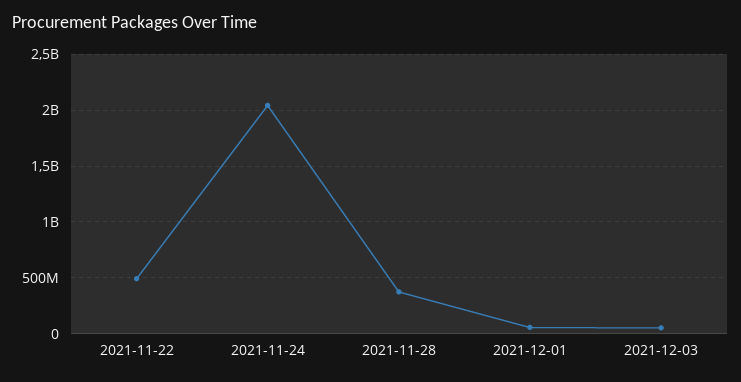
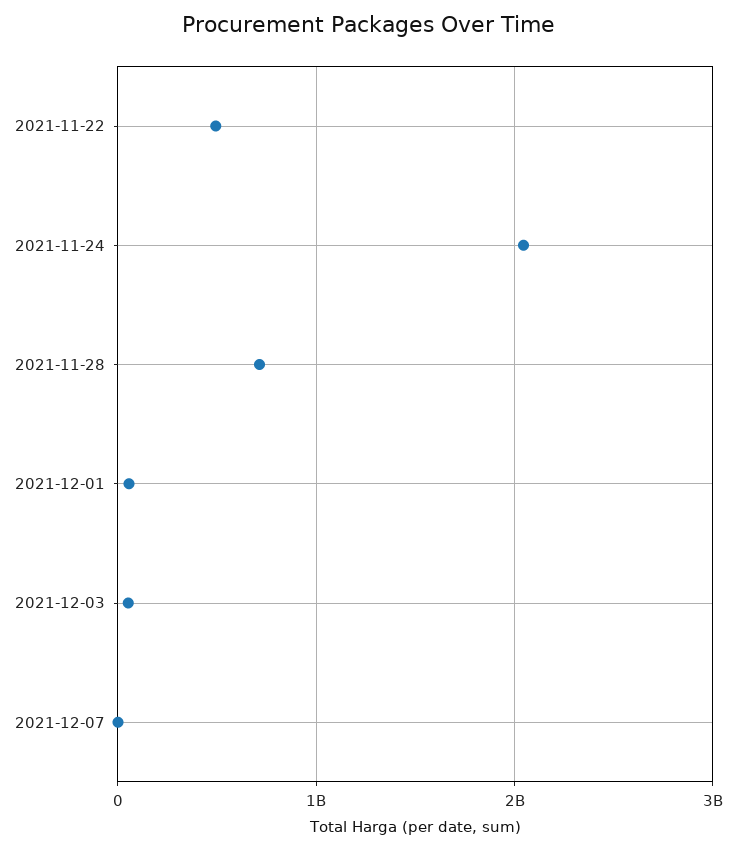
2021-11-28: 400000000 -> 700000000
2021-12-07: none -> 0

